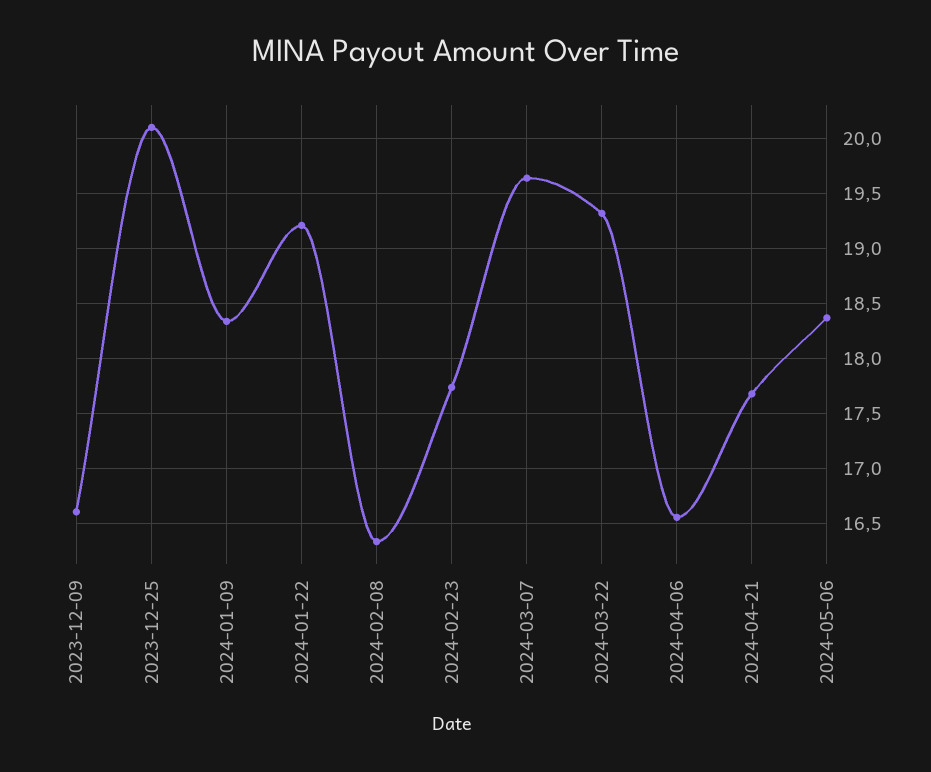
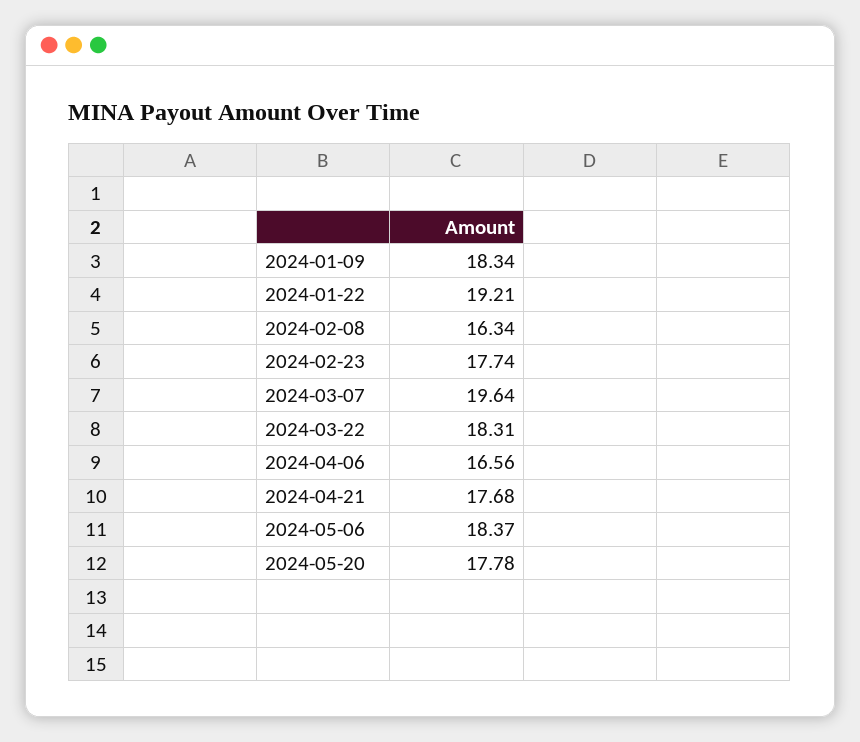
2023-12-09: 16.6 -> none
2023-12-25: 20.1 -> none
2024-03-22: 19.3 -> 18.31
2024-05-20: none -> 17.78

